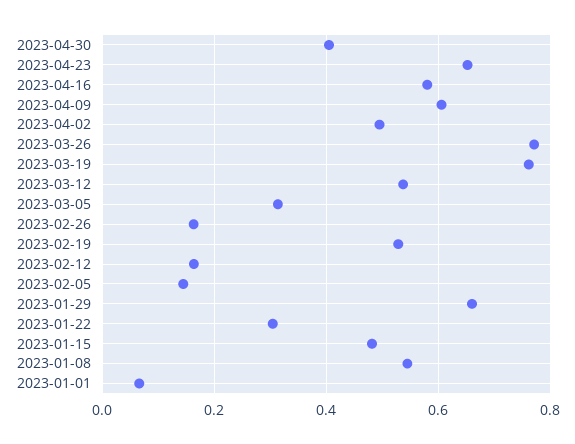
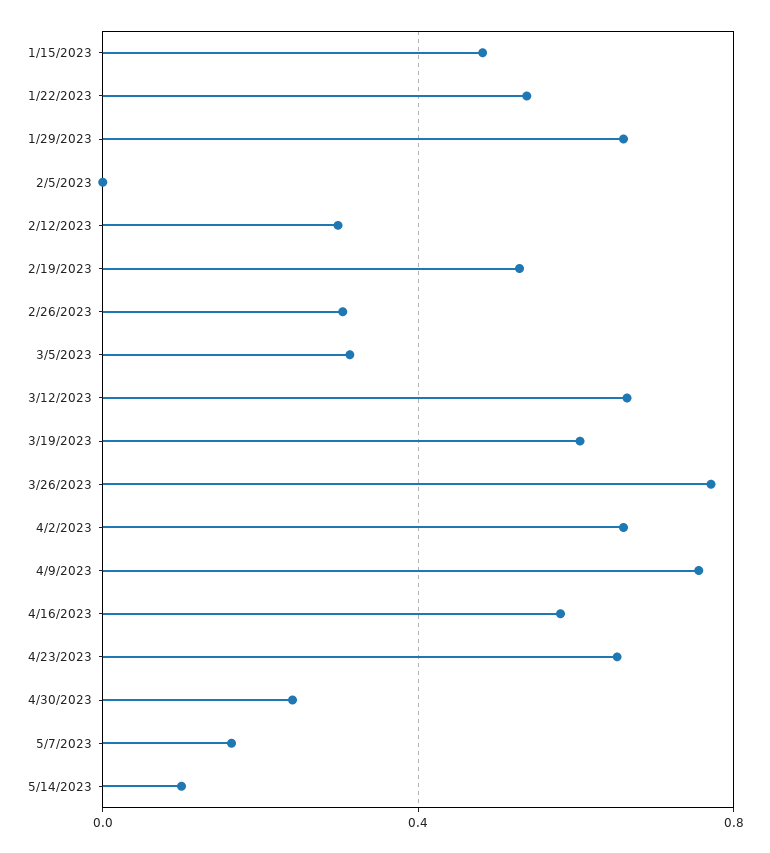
2023-04-30: 0.4 -> 0.25
2023-04-09: 0.6 -> 0.75
2023-04-02: 0.5 -> 0.65
2023-03-19: 0.76 -> 0.6
2023-03-12: 0.54 -> 0.65
2023-02-26: 0.16 -> 0.3
2023-02-12: 0.16 -> 0.3
2023-02-05: 0.14 -> 0
2023-01-22: 0.3 -> 0.55
2023-01-08: 0.54 -> none
2023-01-01: 0.06 -> none
5/7/2023: none -> 0.15
5/14/2023: none -> 0.1

